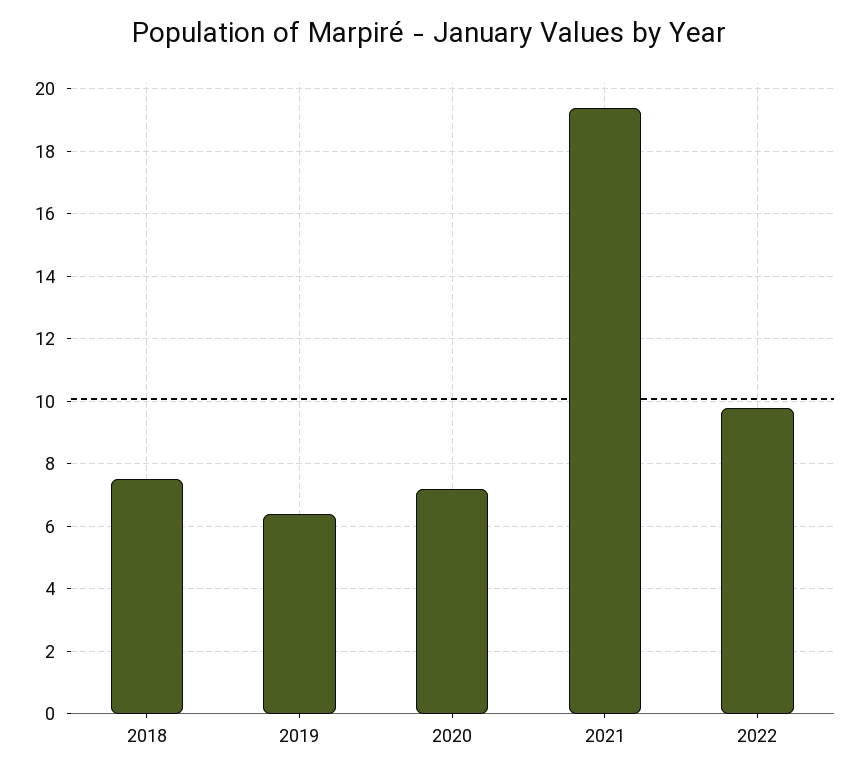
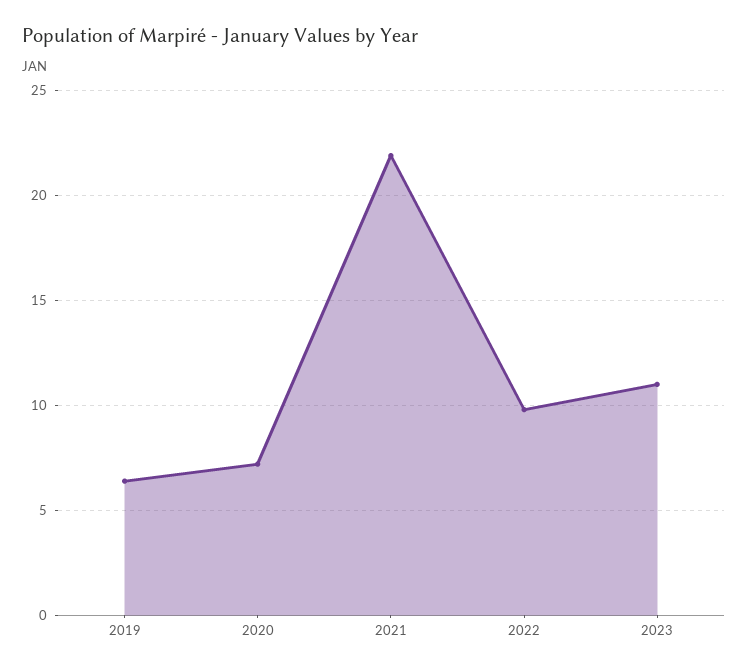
2018: 7.5 -> none
2021: 19.5 -> 22
2023: none -> 11

